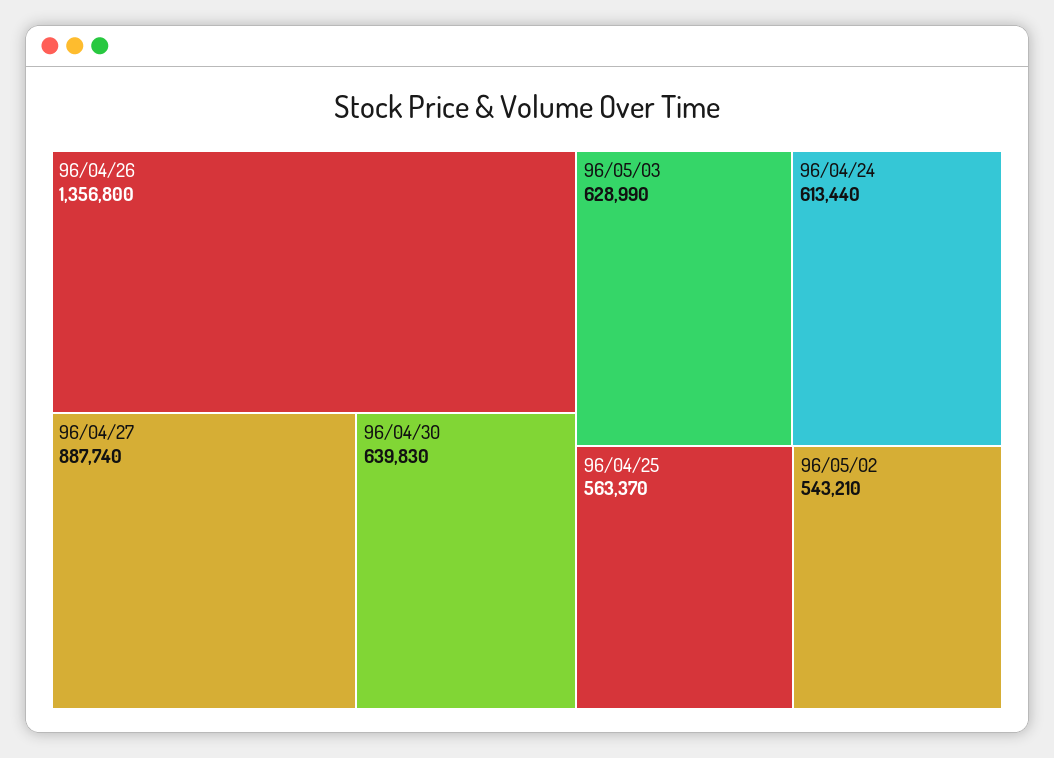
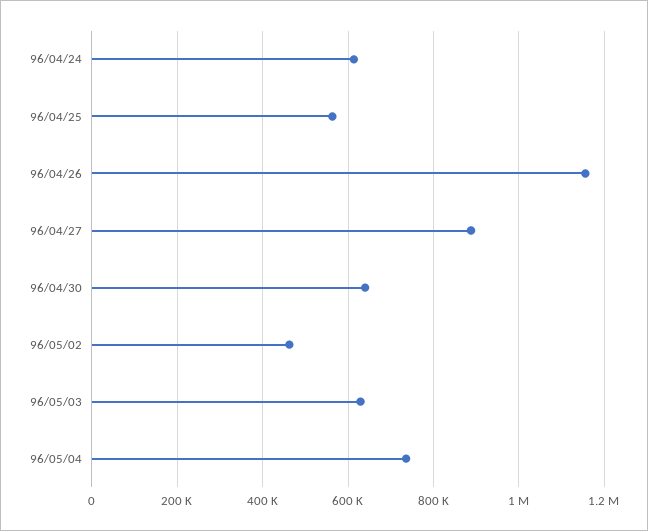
96/04/26: 1356800 -> 1160000
96/05/02: 543210 -> 460000
96/05/04: none -> 740000

